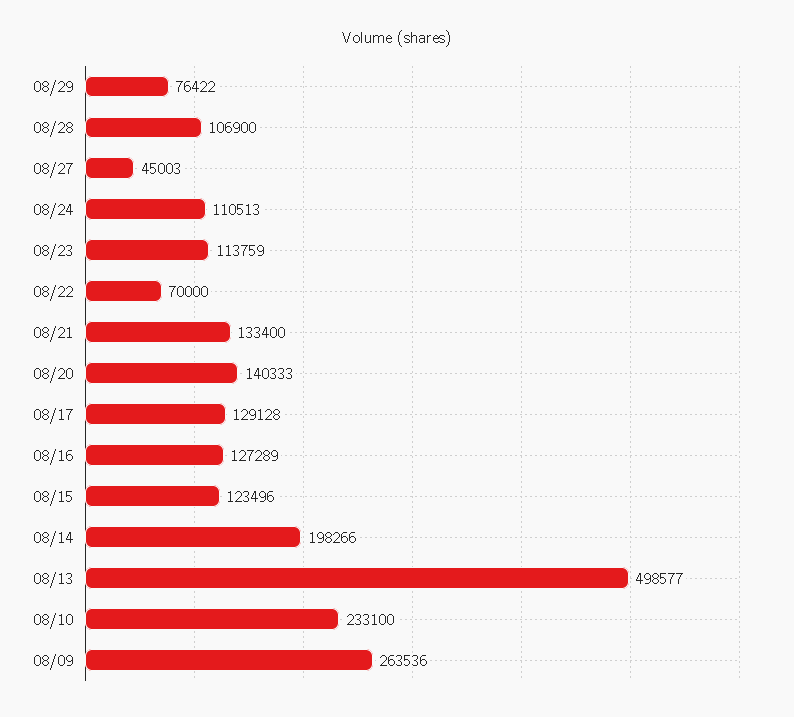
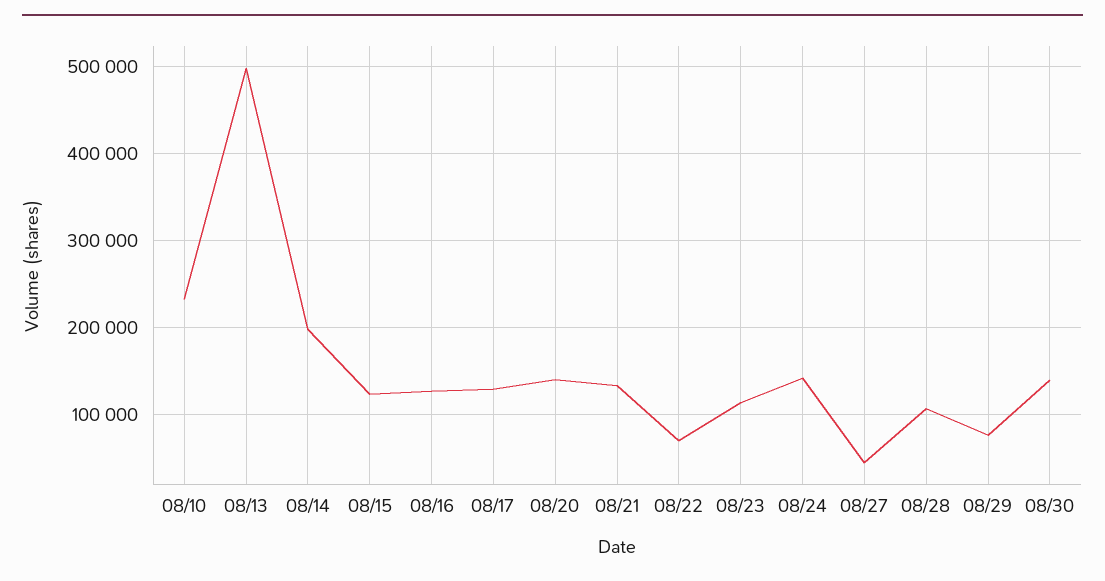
08/24: 110513 -> 140000
08/09: 263536 -> none
08/30: none -> 140000

